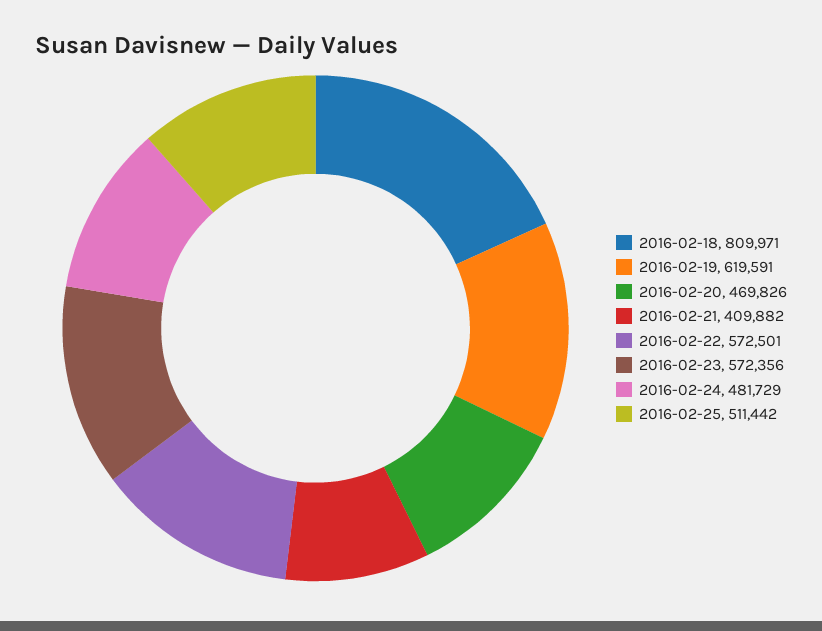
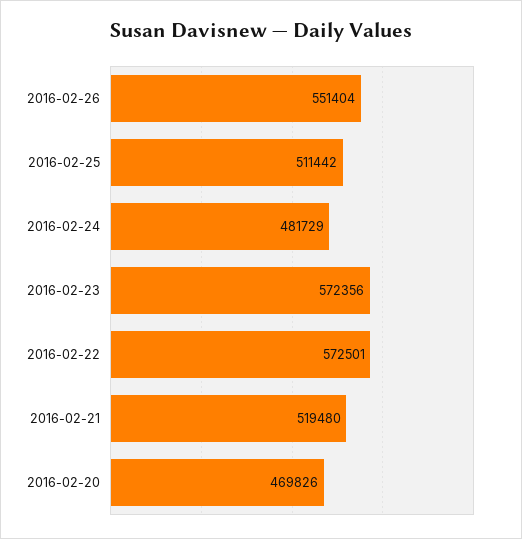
2016-02-18: 809971 -> none
2016-02-19: 619591 -> none
2016-02-21: 409882 -> 519480
2016-02-26: none -> 551404

